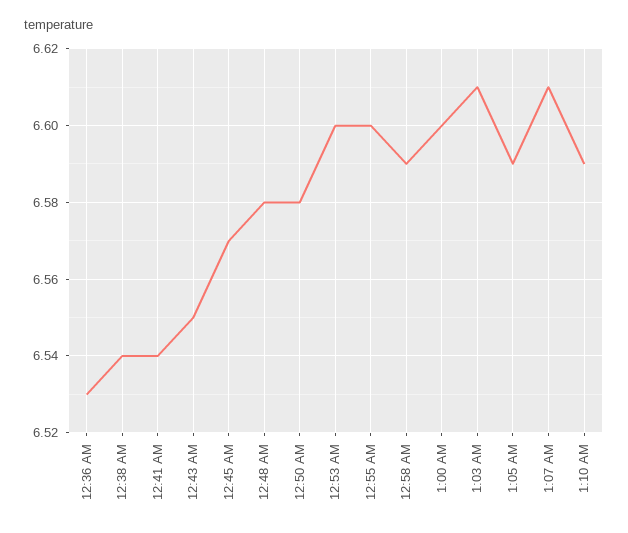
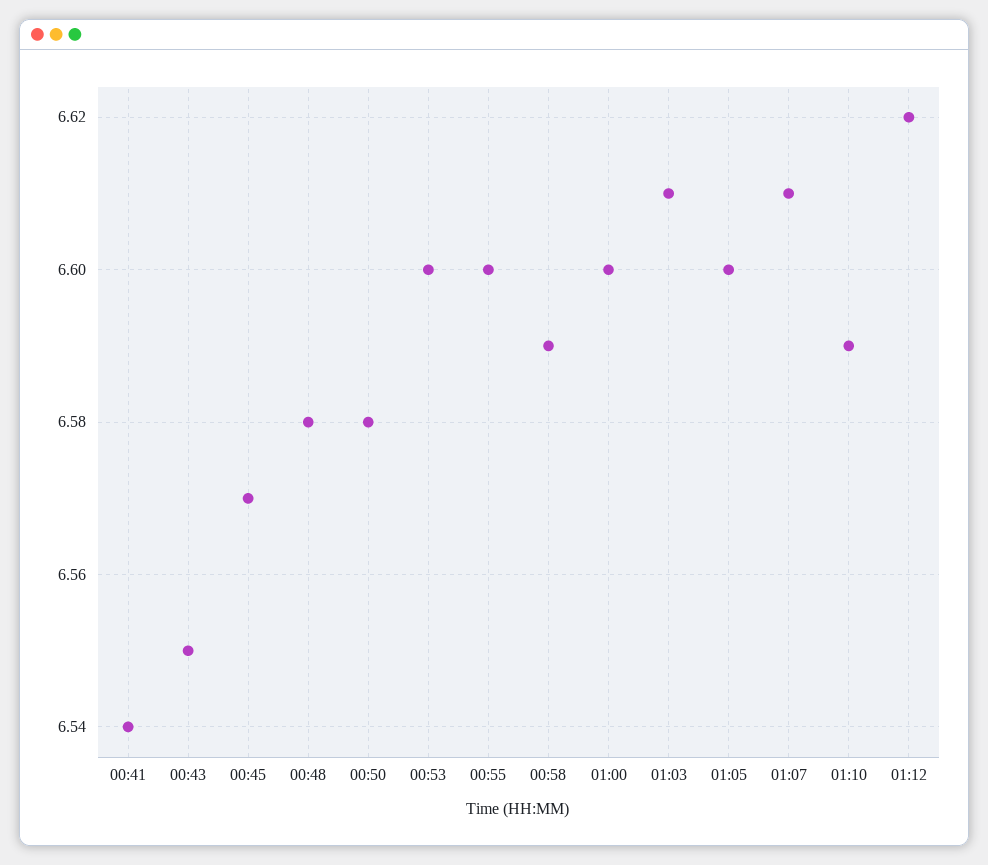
12:36 AM: 6.53 -> none
12:38 AM: 6.54 -> none
1:05 AM: 6.59 -> 6.6
01:12: none -> 6.62

